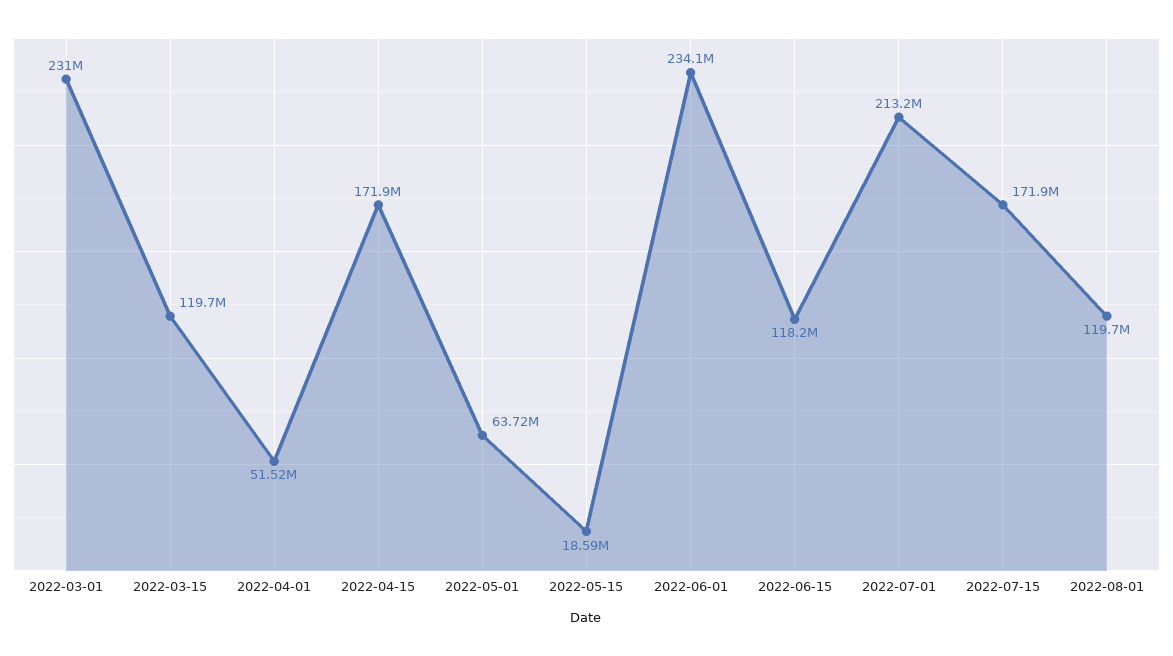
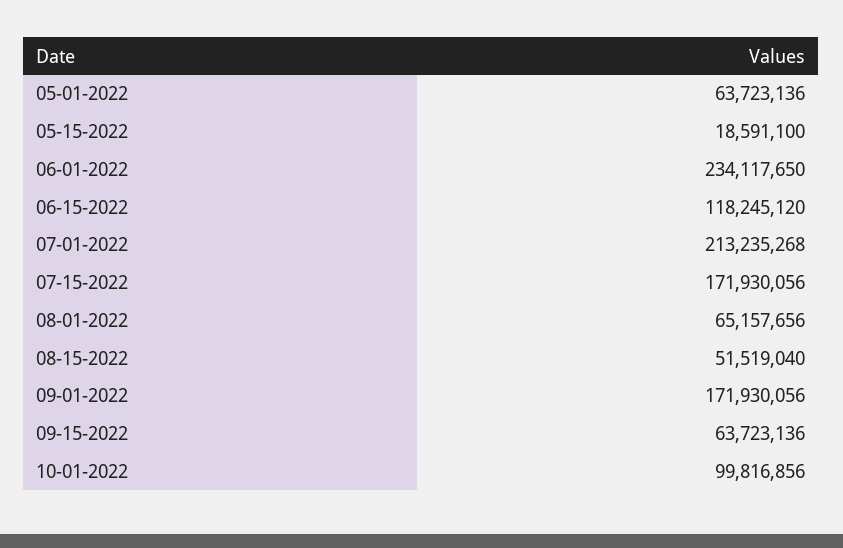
2022-03-01: 231000000 -> none
2022-03-15: 119700000 -> none
2022-04-01: 51520000 -> none
2022-04-15: 171900000 -> none
2022-08-01: 119700000 -> 65157656
08-15-2022: none -> 51519040
09-01-2022: none -> 171930056
09-15-2022: none -> 63723136
10-01-2022: none -> 99816856

